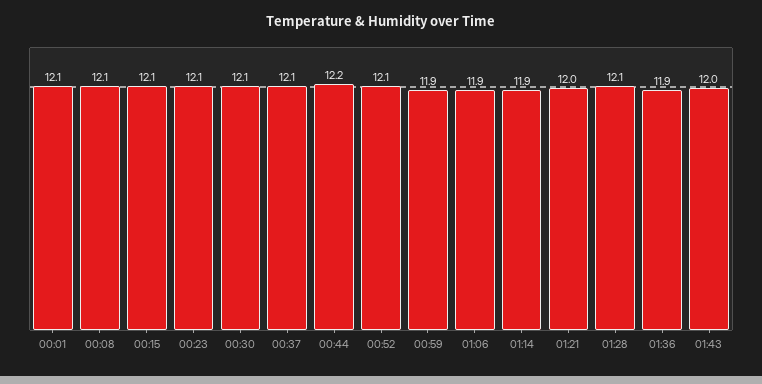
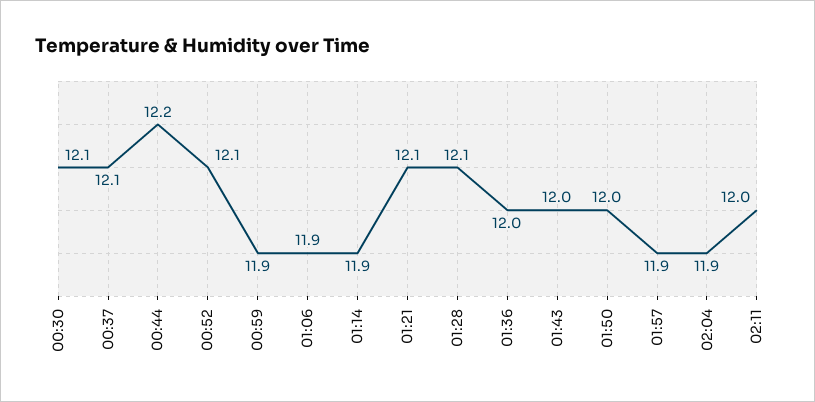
00:01: 12.1 -> none
00:08: 12.1 -> none
00:15: 12.1 -> none
00:23: 12.1 -> none
01:21: 12 -> 12.1
01:36: 11.9 -> 12
01:50: none -> 12
01:57: none -> 11.9
02:04: none -> 11.9
02:11: none -> 12

